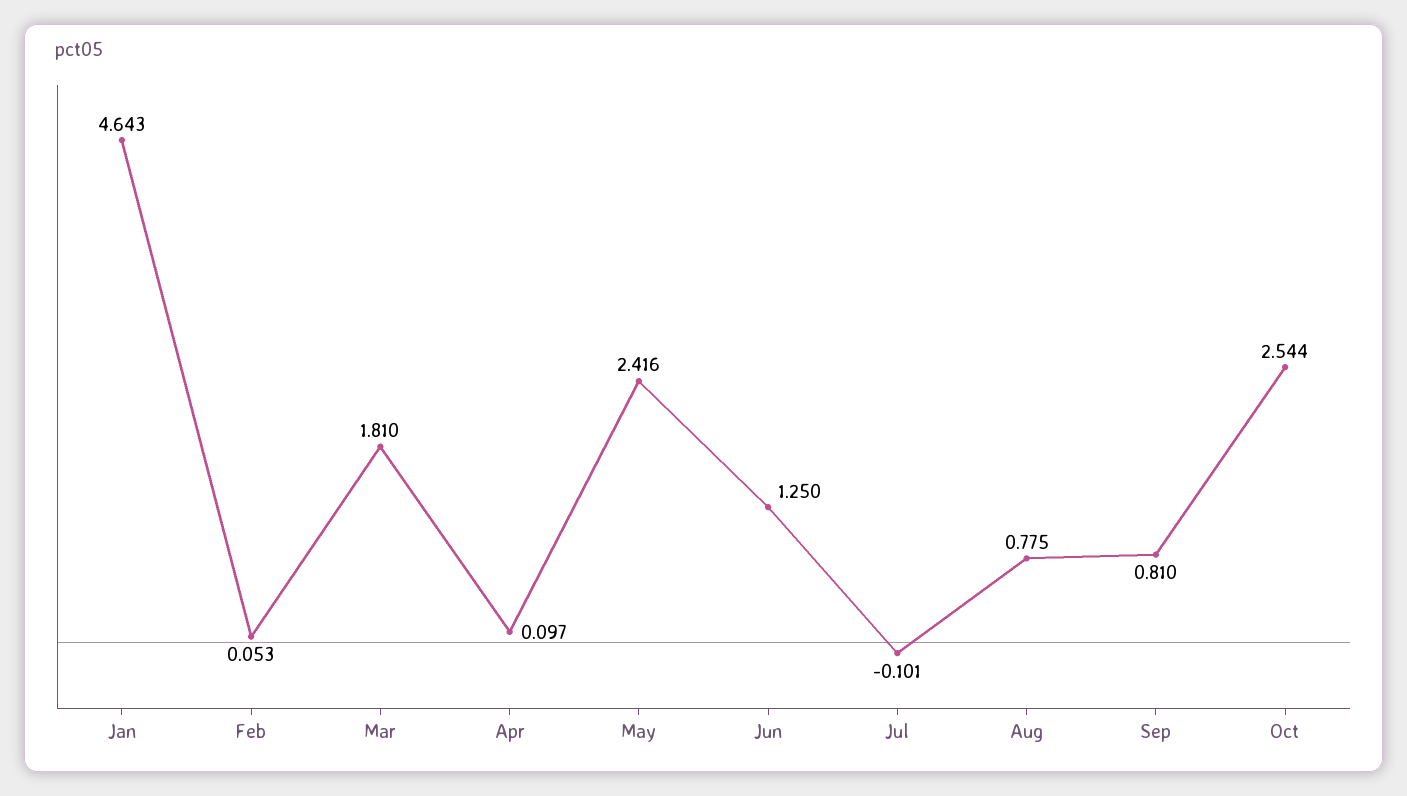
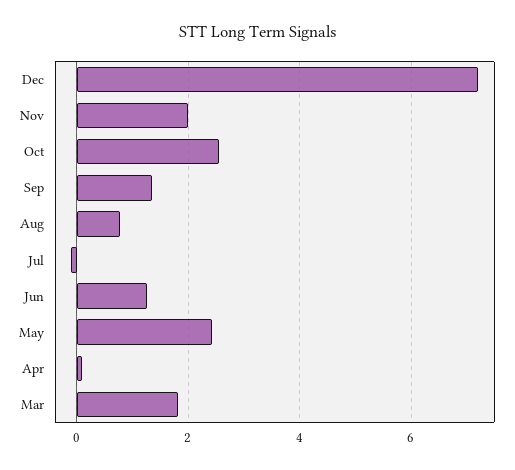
Jan: 4.643 -> none
Feb: 0.053 -> none
Sep: 0.81 -> 1.4
Dec: none -> 7.2
Nov: none -> 2

